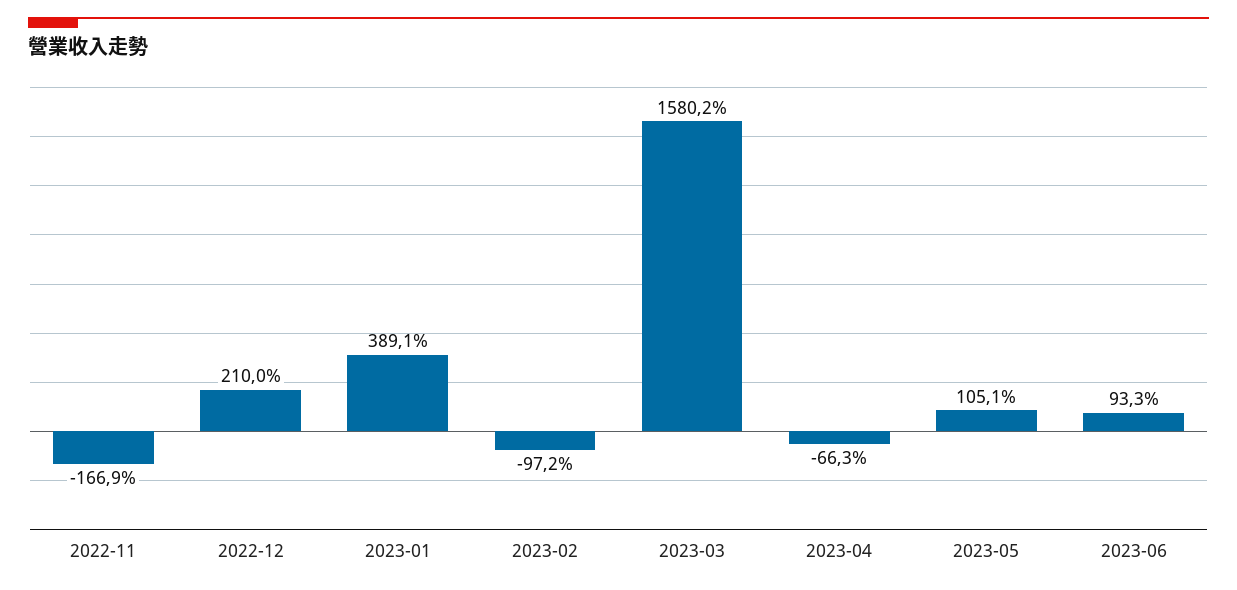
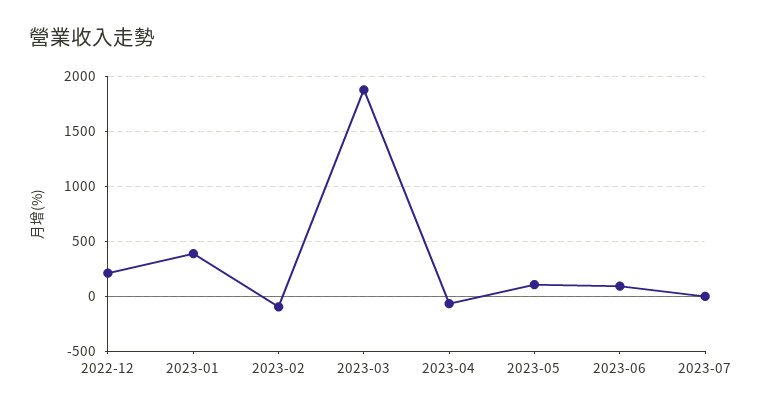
2022-11: -166.9 -> none
2023-03: 1580.2 -> 1900
2023-07: none -> 0

